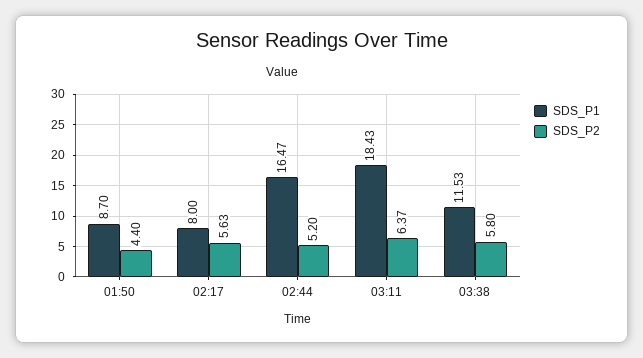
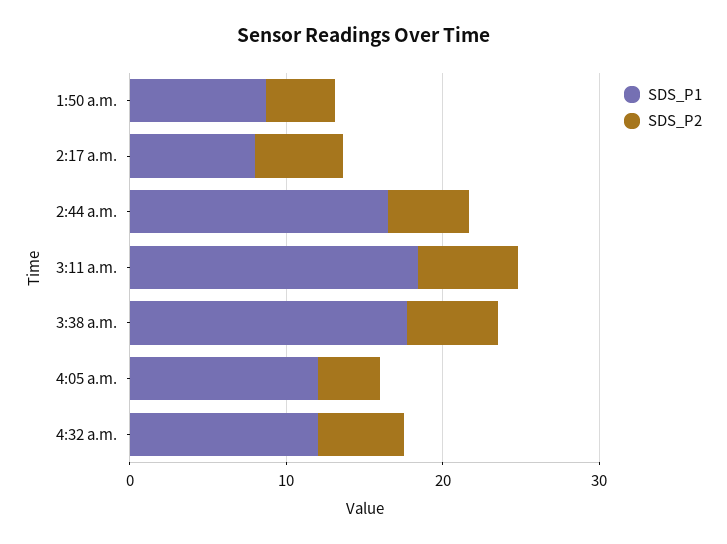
SDS_P1, 03:38: 11.53 -> 18
SDS_P1, 4:05 a.m.: none -> 12
SDS_P2, 4:05 a.m.: none -> 4
SDS_P1, 4:32 a.m.: none -> 12
SDS_P2, 4:32 a.m.: none -> 6

